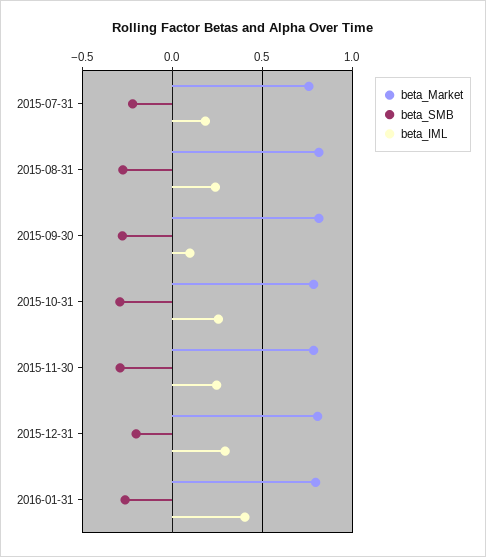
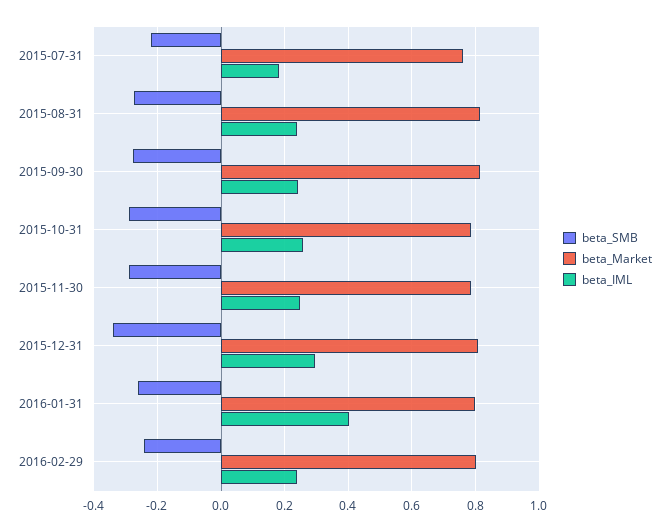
beta_IML, 2015-09-30: 0.1 -> 0.24
beta_SMB, 2015-12-31: -0.2 -> -0.34
beta_SMB, 2016-02-29: none -> -0.24
beta_Market, 2016-02-29: none -> 0.8
beta_IML, 2016-02-29: none -> 0.24

